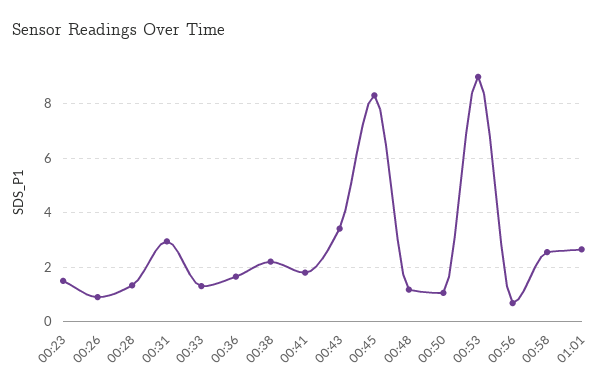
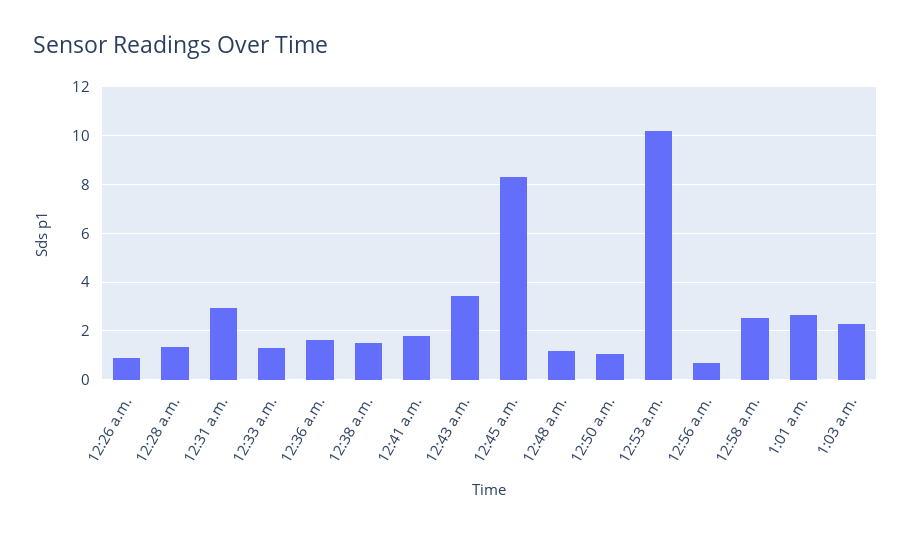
00:23: 1.5 -> none
00:38: 2.25 -> 1.5
00:53: 9 -> 10.25
1:03 a.m.: none -> 2.25

